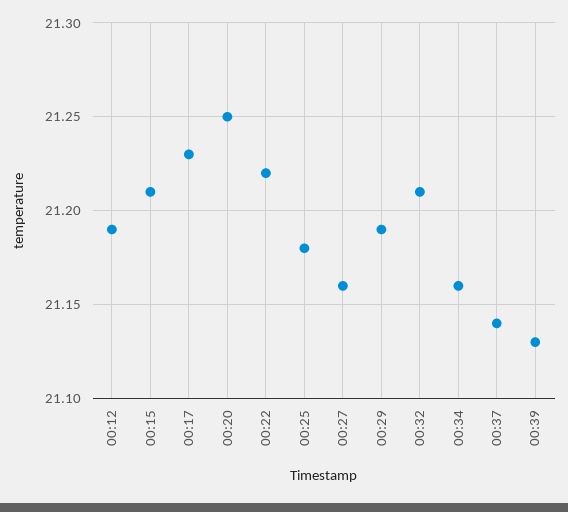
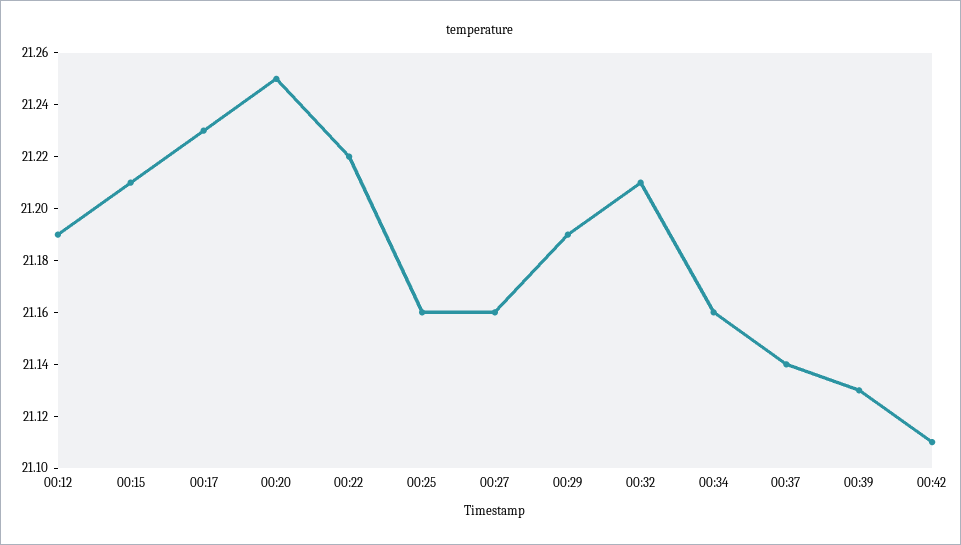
00:25: 21.18 -> 21.16
00:42: none -> 21.11

